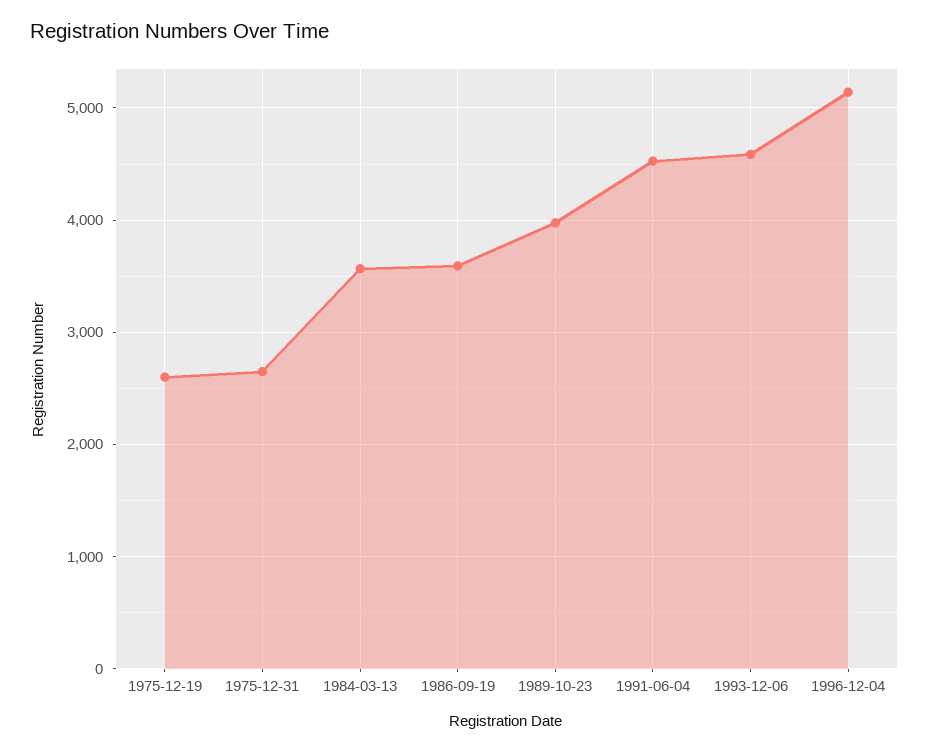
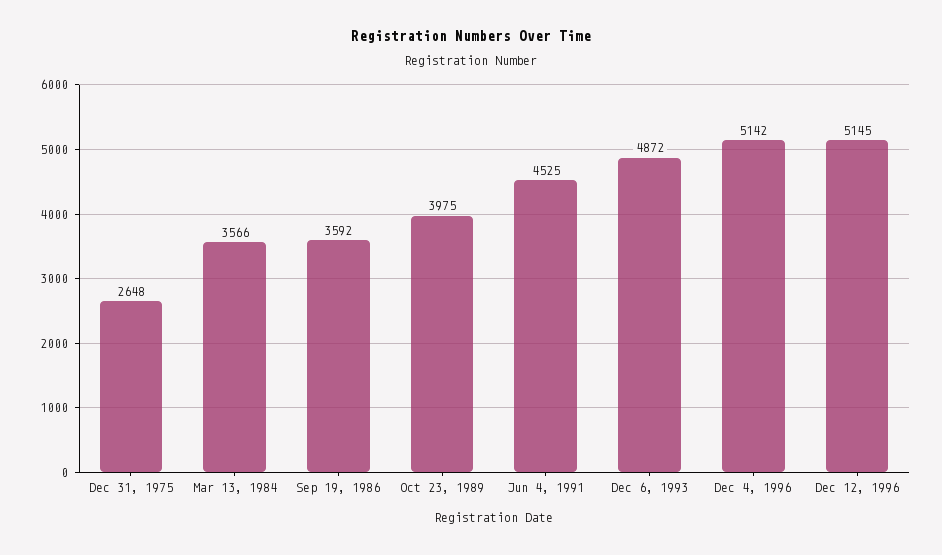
1975-12-19: 2600 -> none
1993-12-06: 4600 -> 4872
Dec 12, 1996: none -> 5145

